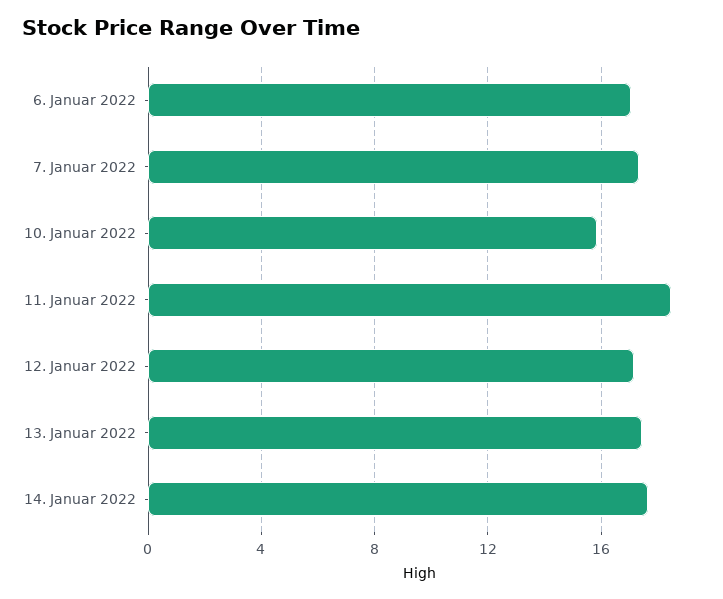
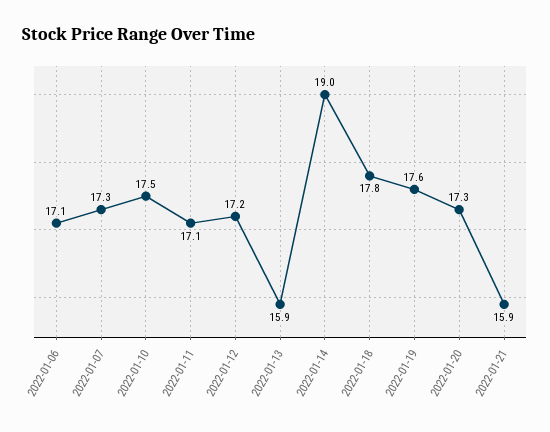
10. Januar 2022: 16 -> 17.5
11. Januar 2022: 18.5 -> 17.1
13. Januar 2022: 17.5 -> 15.9
14. Januar 2022: 17.5 -> 19
2022-01-18: none -> 17.8
2022-01-19: none -> 17.6
2022-01-20: none -> 17.3
2022-01-21: none -> 15.9

